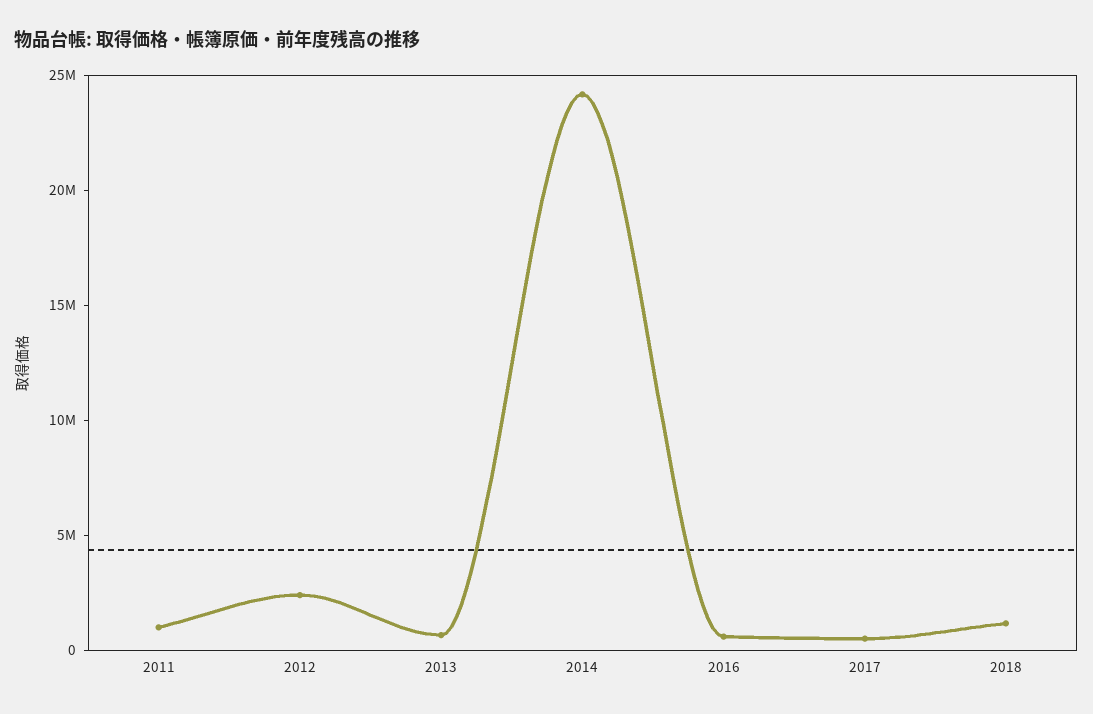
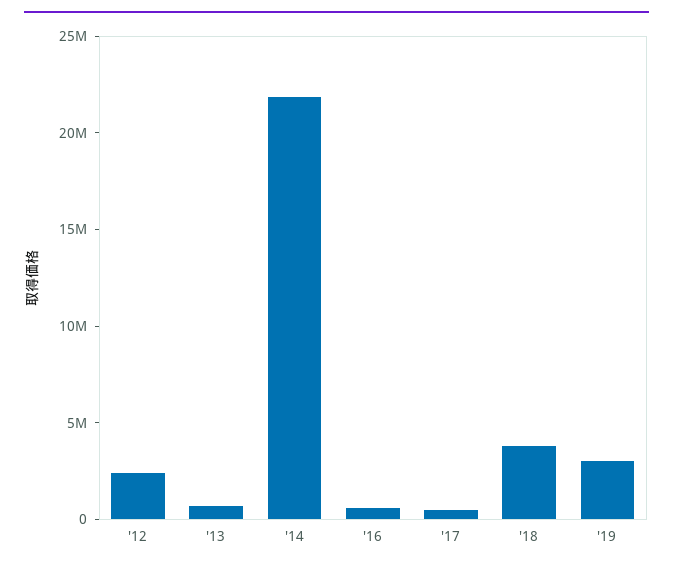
2011: 1000000 -> none
2014: 24000000 -> 22000000
2018: 1000000 -> 4000000
'19: none -> 3000000

